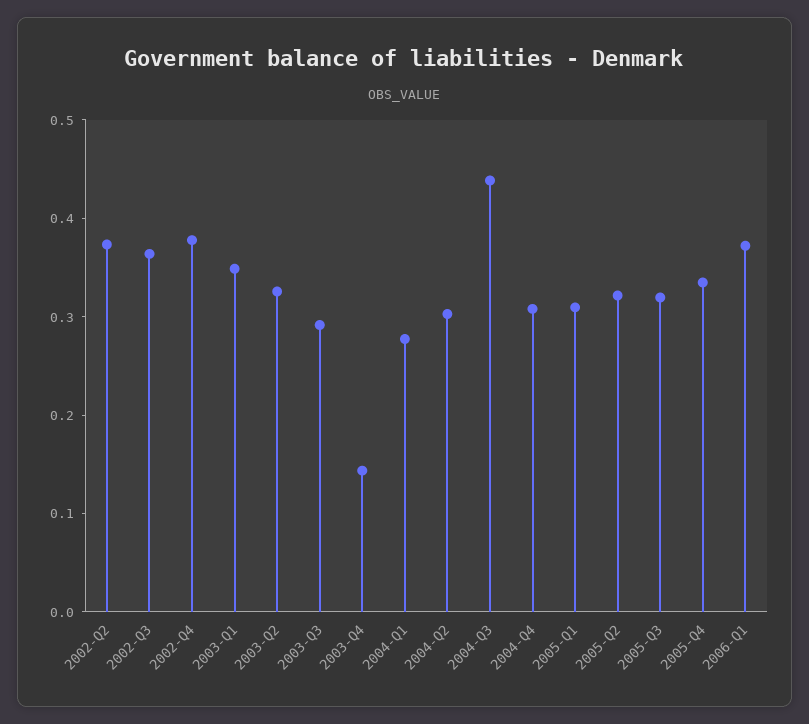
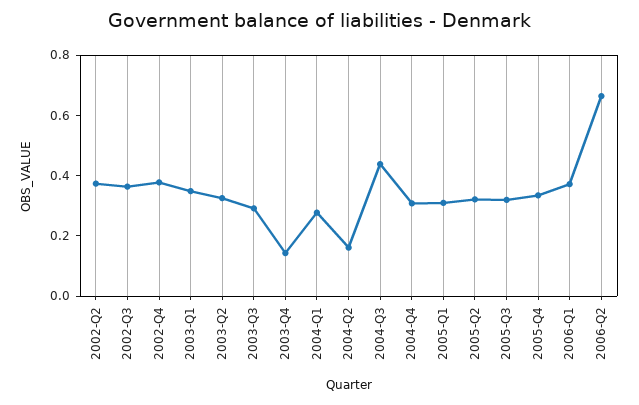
2004-Q2: 0.3 -> 0.15
2006-Q2: none -> 0.65

